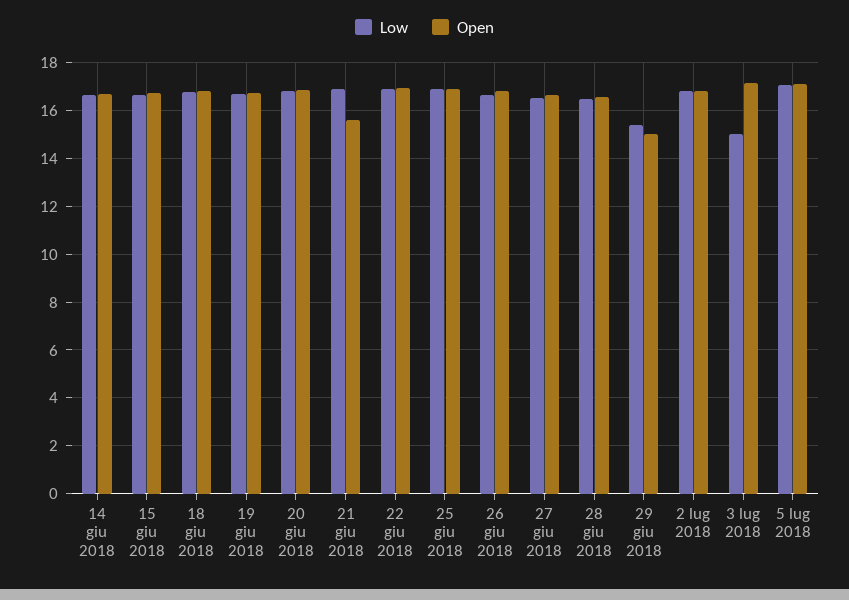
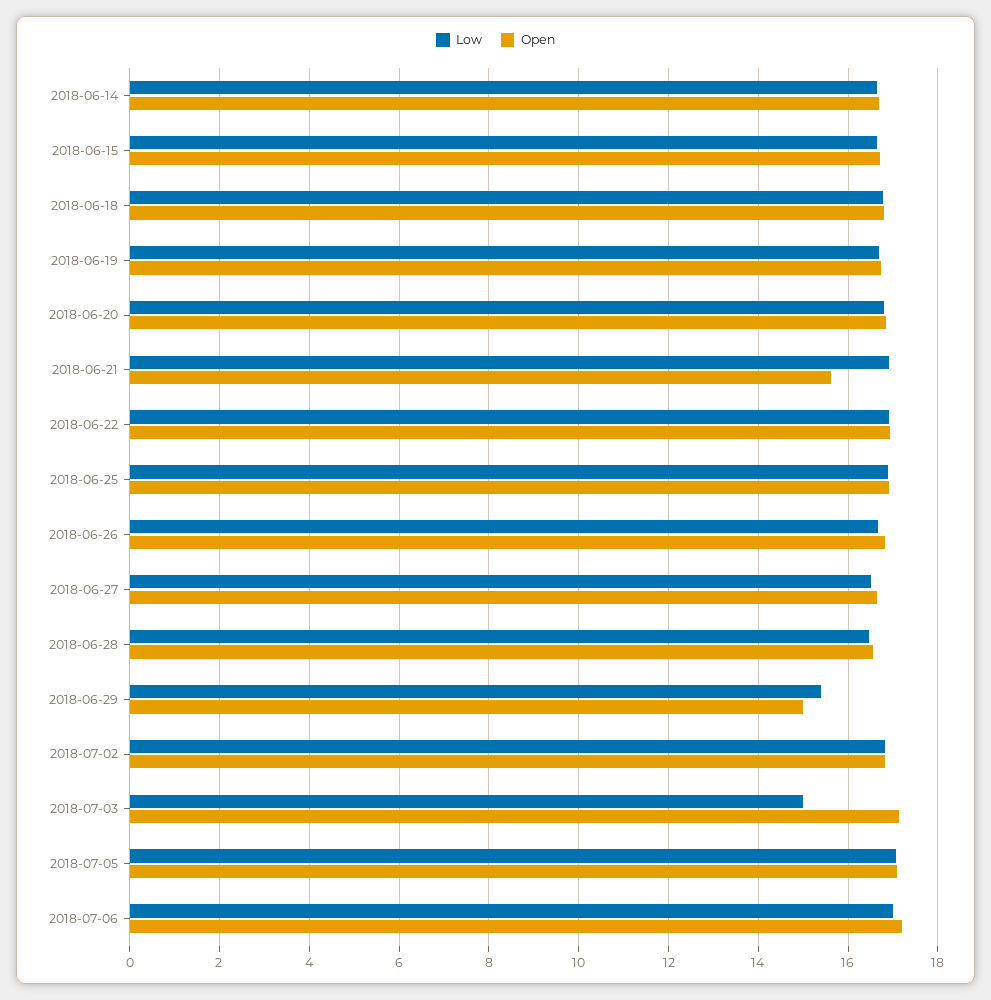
Low, 2018-07-06: none -> 17
Open, 2018-07-06: none -> 17.2

